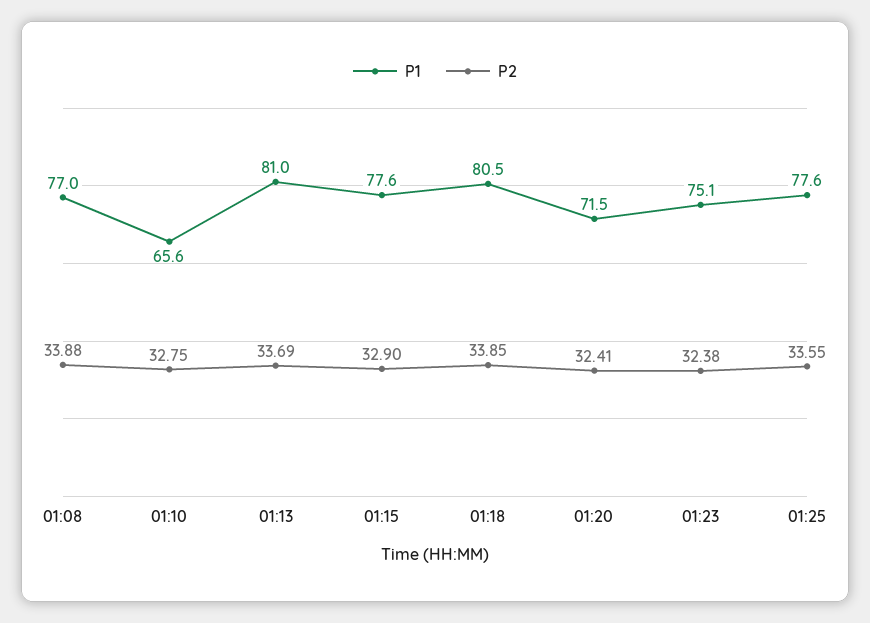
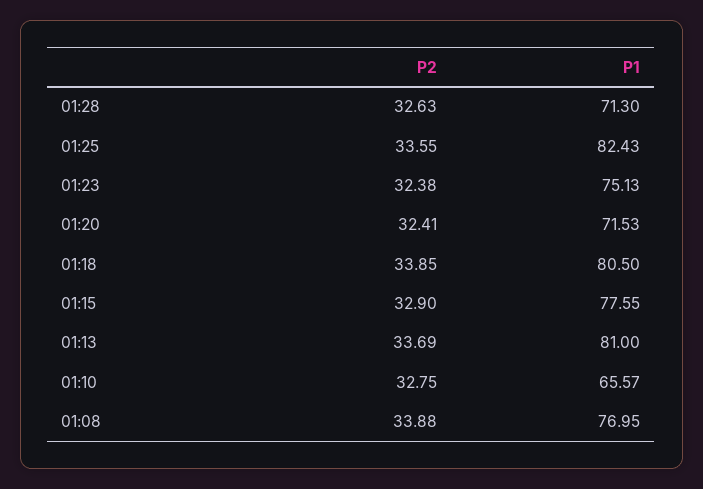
P1, 01:25: 77.6 -> 82.43
P2, 01:28: none -> 32.63
P1, 01:28: none -> 71.3

